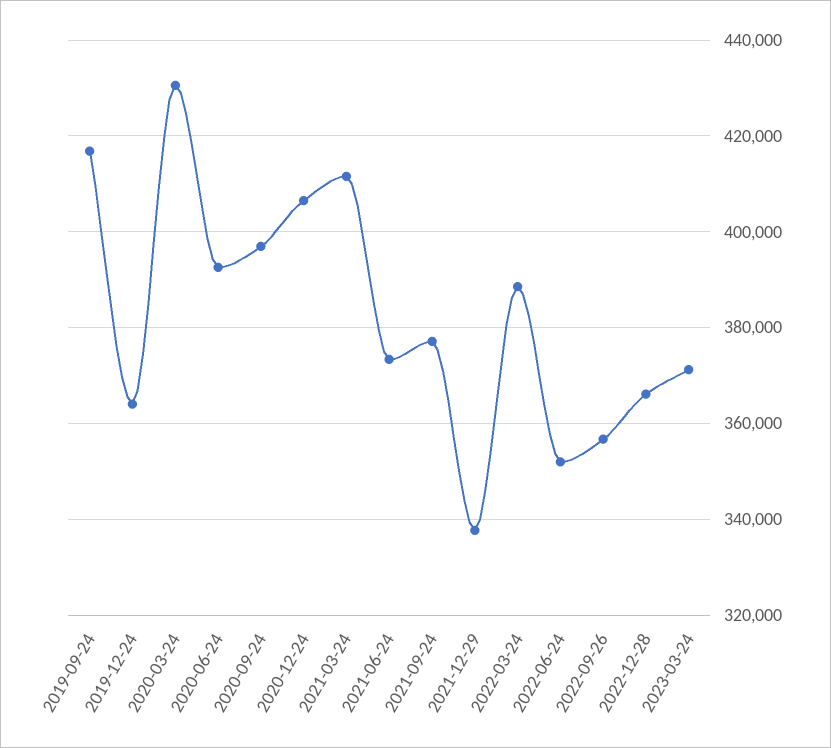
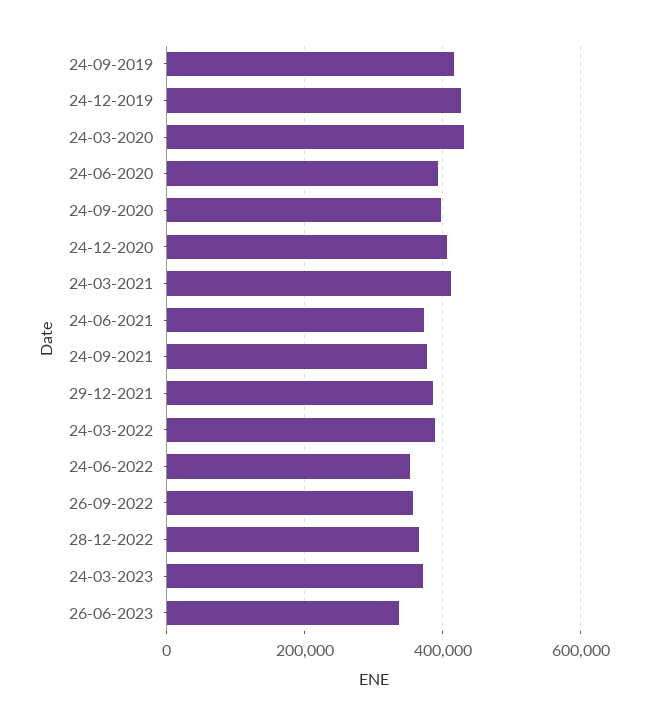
2019-12-24: 364000 -> 420000
2021-12-29: 338000 -> 380000
26-06-2023: none -> 340000

